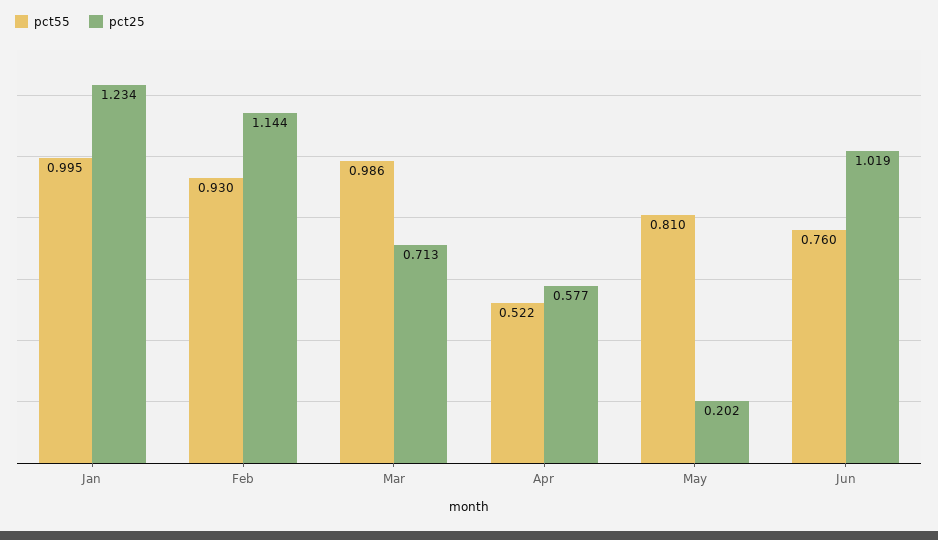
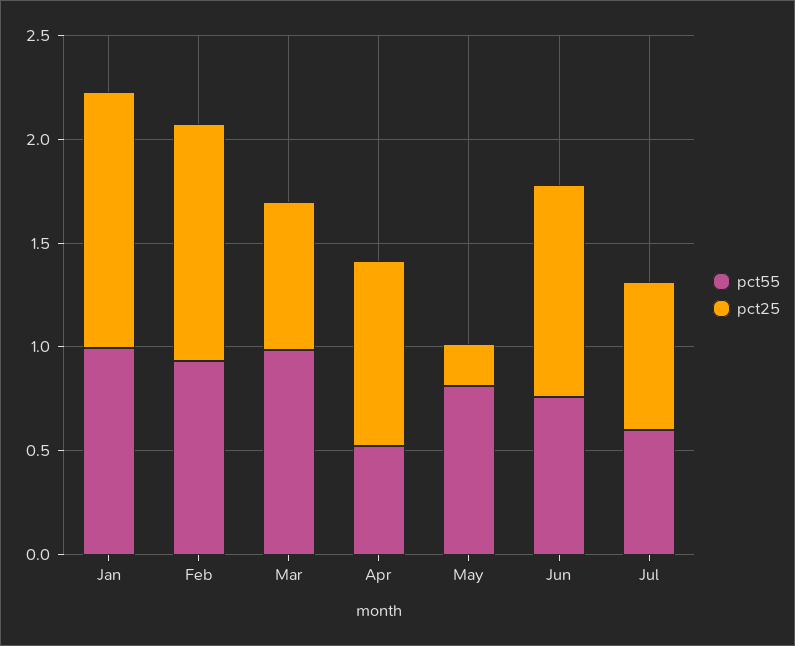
pct25, Apr: 0.577 -> 0.9
pct55, Jul: none -> 0.6
pct25, Jul: none -> 0.7

